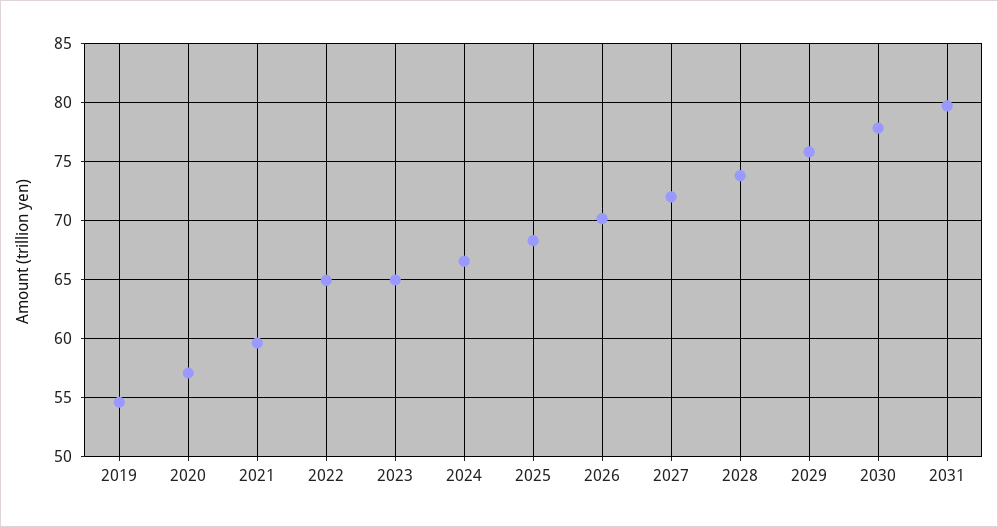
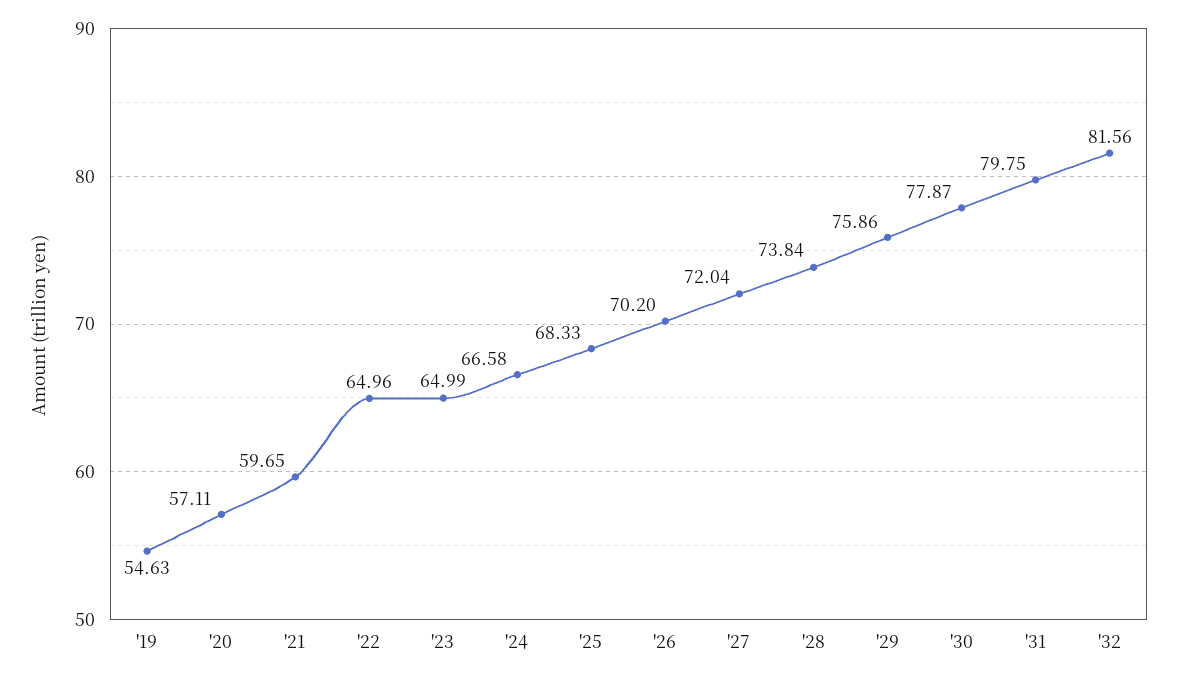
'32: none -> 81.56

